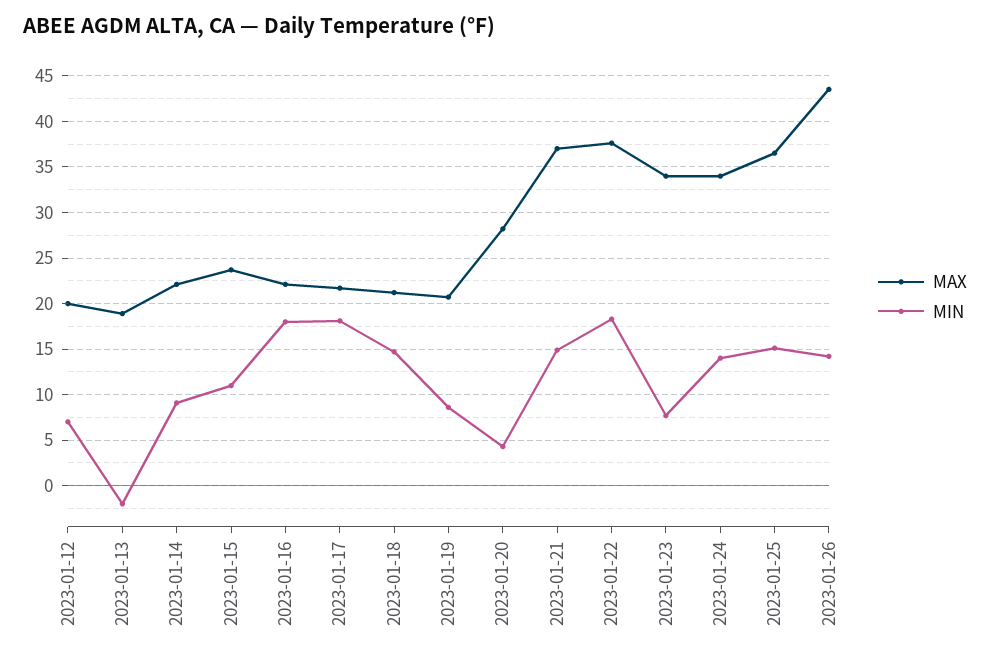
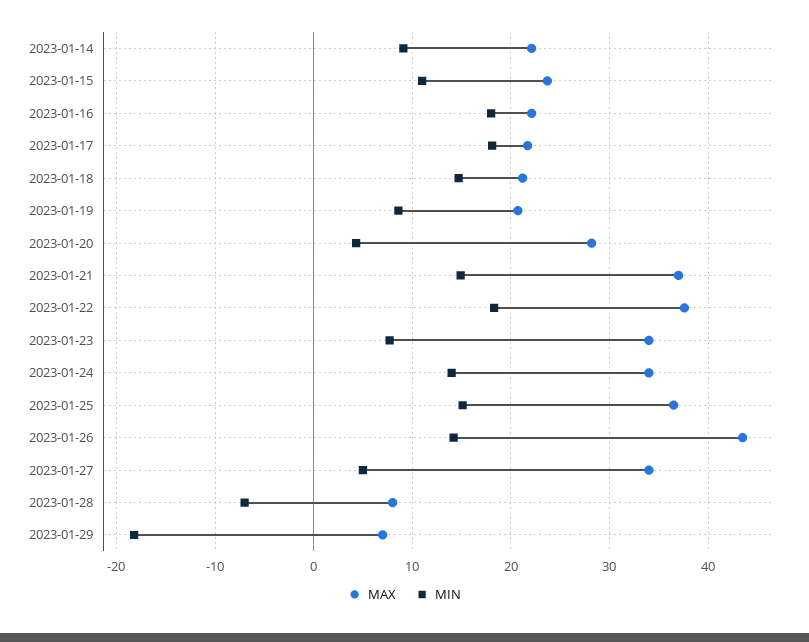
MAX, 2023-01-12: 20 -> none
MIN, 2023-01-12: 7 -> none
MAX, 2023-01-13: 19 -> none
MIN, 2023-01-13: -2 -> none
MAX, 2023-01-27: none -> 34
MIN, 2023-01-27: none -> 5
MAX, 2023-01-28: none -> 8
MIN, 2023-01-28: none -> -7
MAX, 2023-01-29: none -> 7
MIN, 2023-01-29: none -> -18

